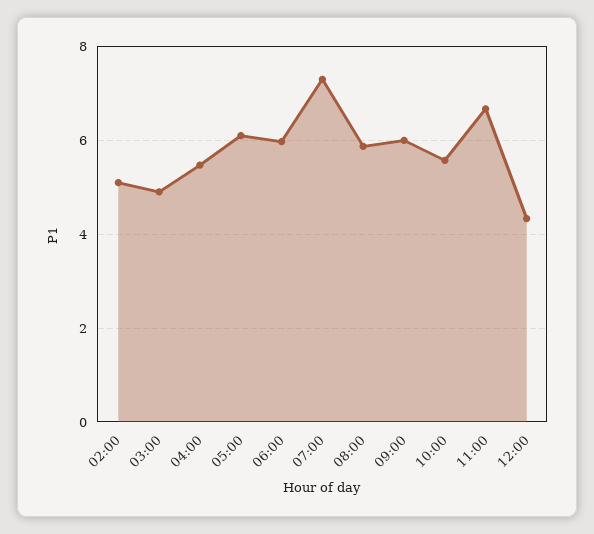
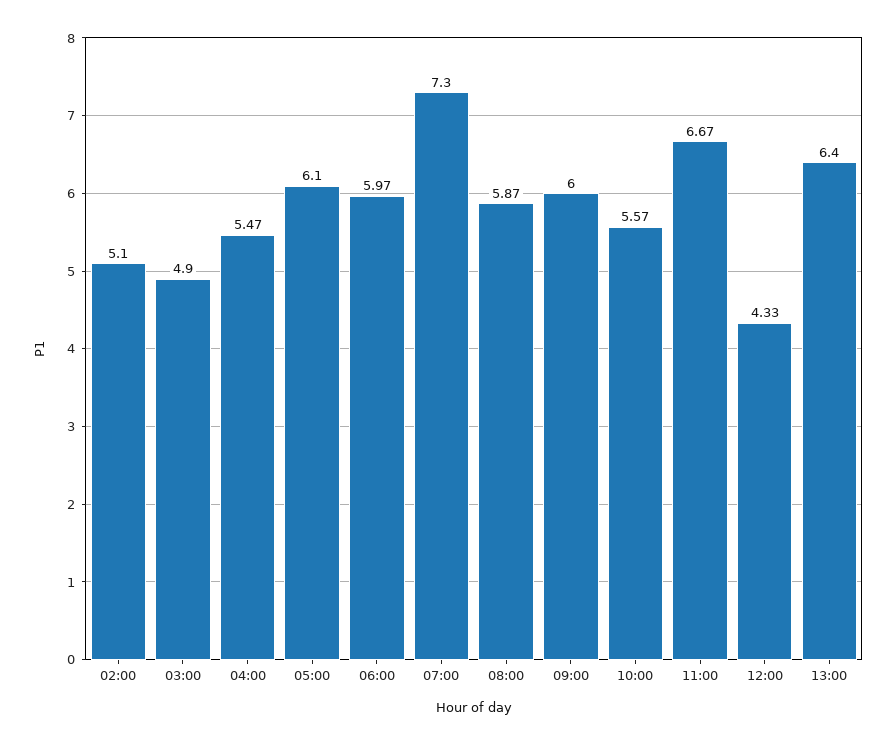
13:00: none -> 6.4

